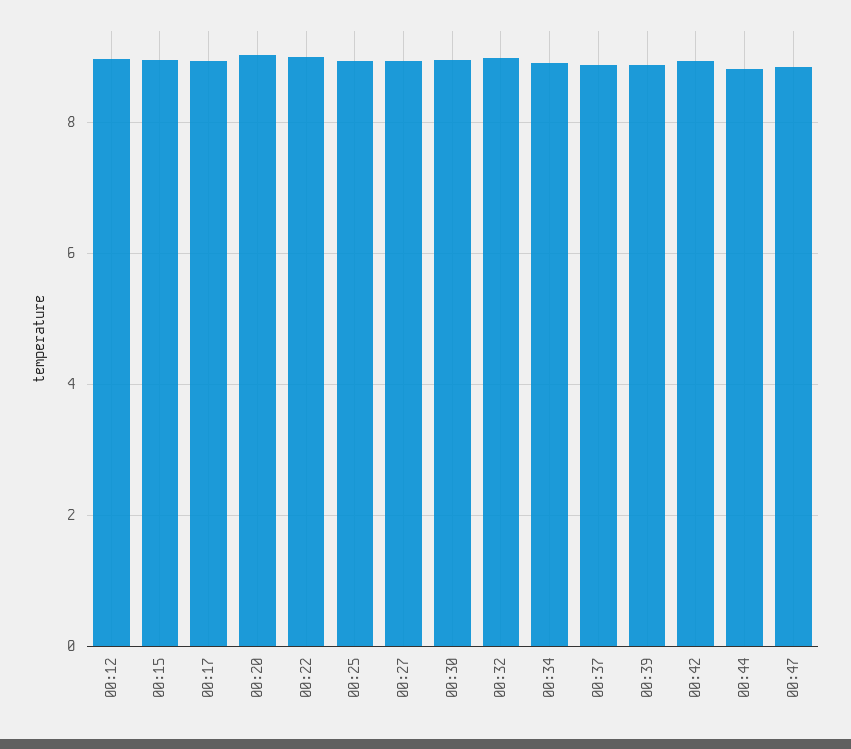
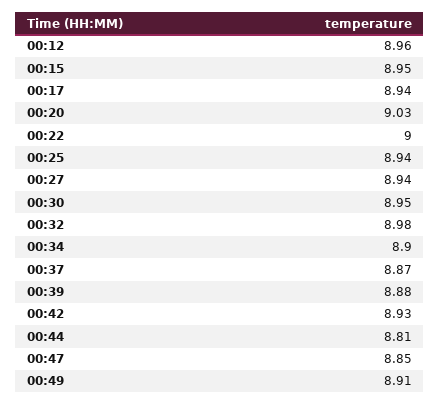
00:49: none -> 8.91

